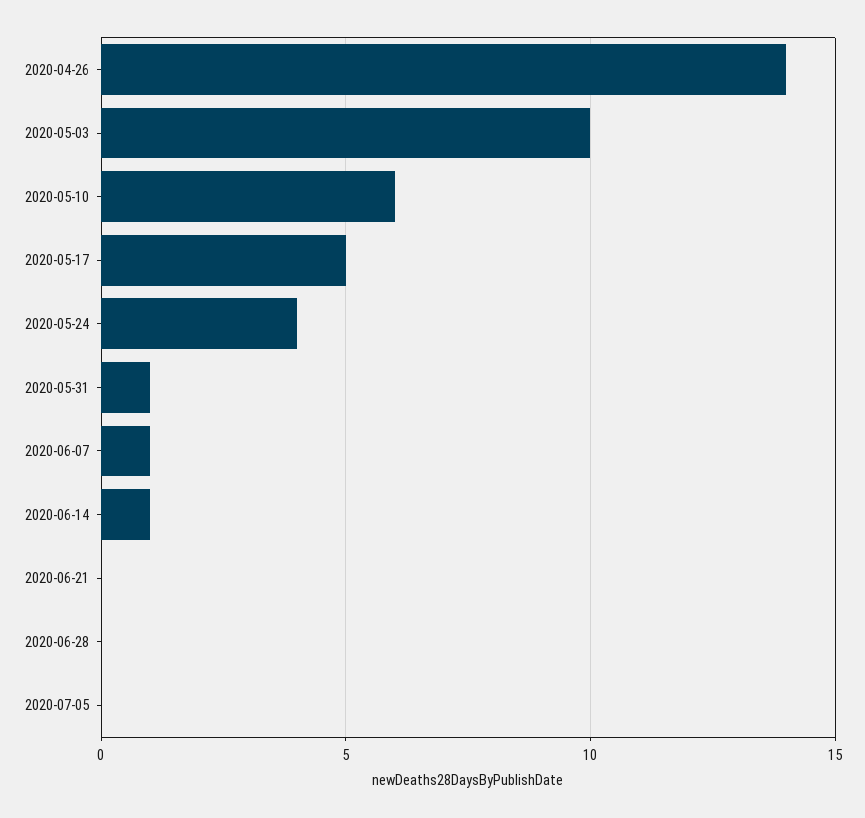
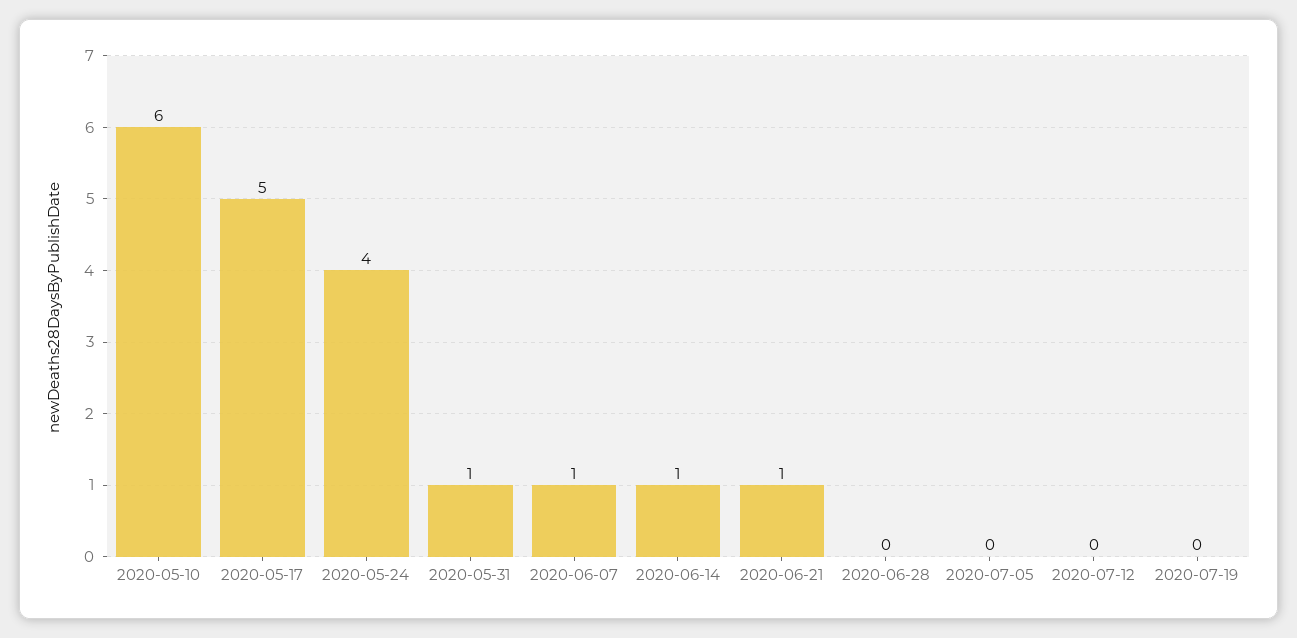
2020-04-26: 14 -> none
2020-05-03: 10 -> none
2020-06-21: 0 -> 1
2020-07-12: none -> 0
2020-07-19: none -> 0

